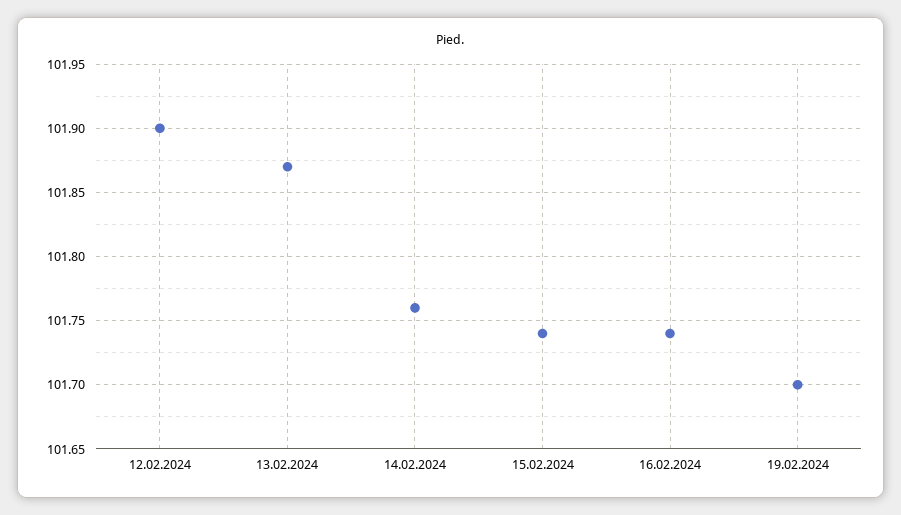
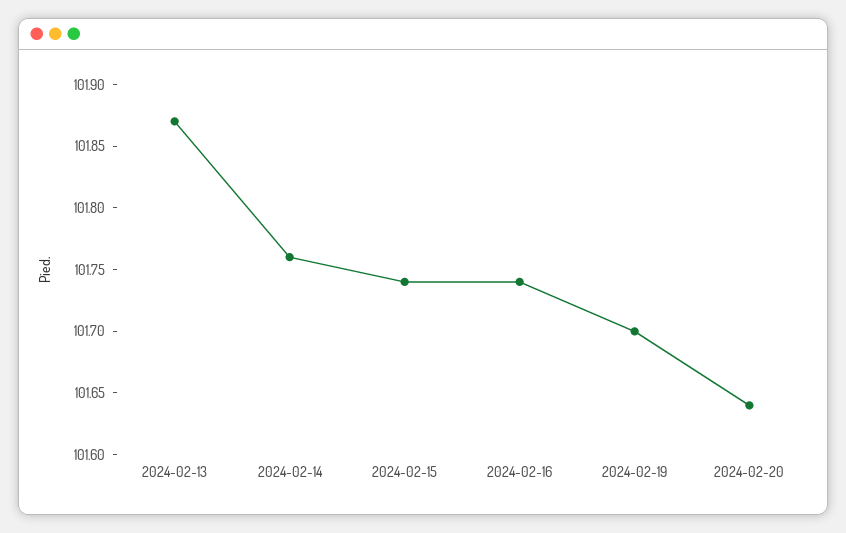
12.02.2024: 101.9 -> none
2024-02-20: none -> 101.64

